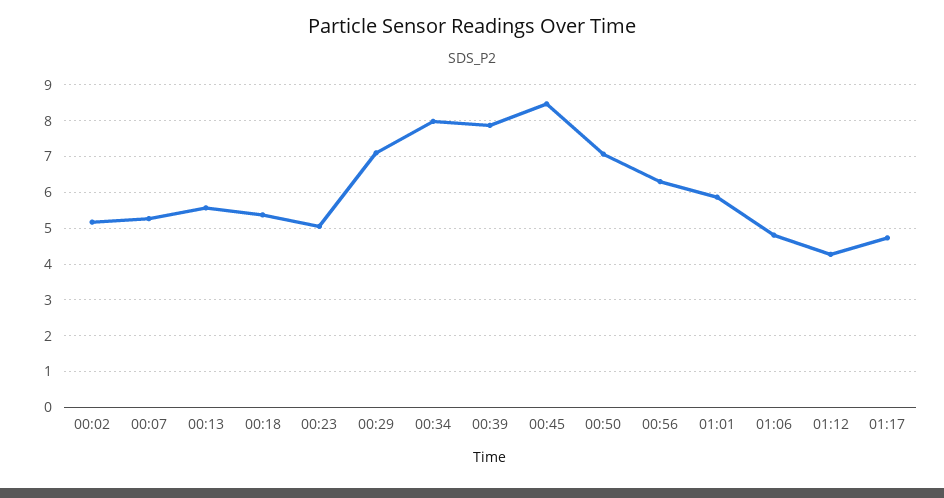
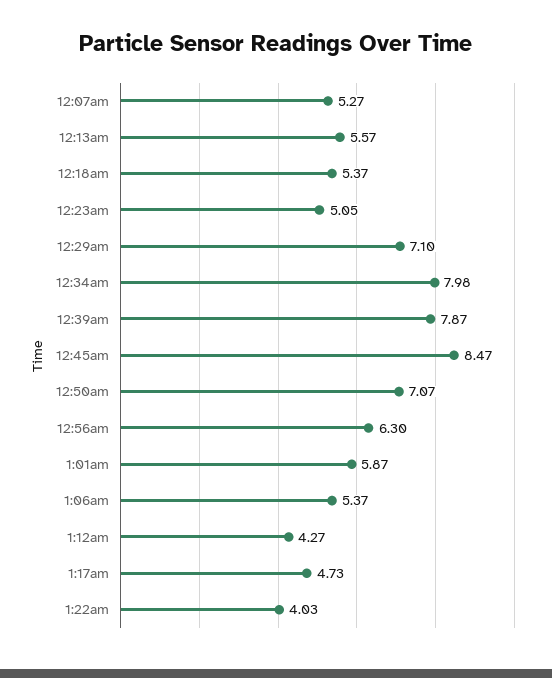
00:02: 5.2 -> none
01:06: 4.8 -> 5.37
1:22am: none -> 4.03

